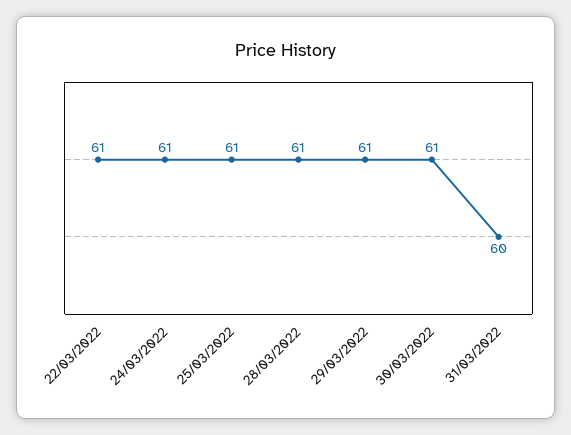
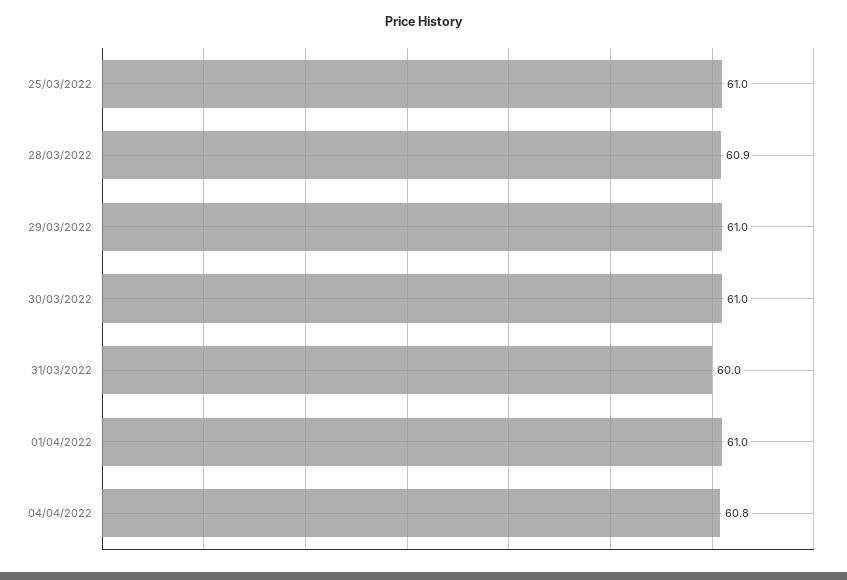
22/03/2022: 61 -> none
24/03/2022: 61 -> none
28/03/2022: 61 -> 60.9
01/04/2022: none -> 61
04/04/2022: none -> 60.8

